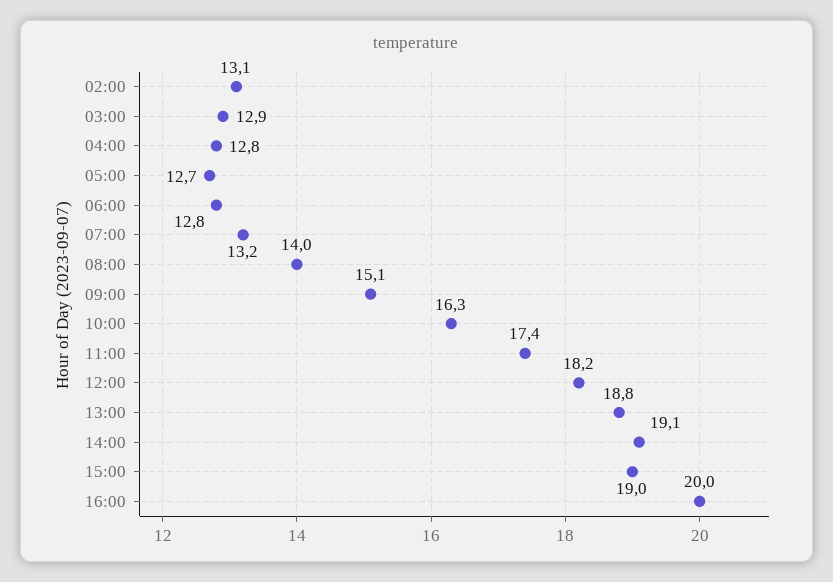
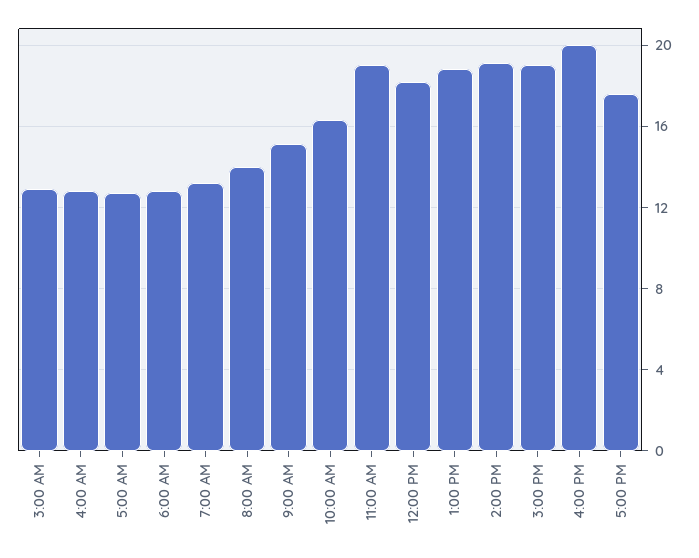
02:00: 13.1 -> none
11:00: 17.4 -> 19
5:00 PM: none -> 17.5

